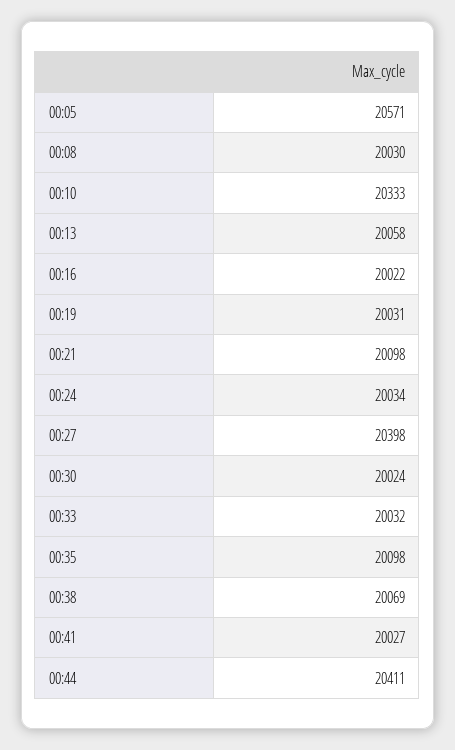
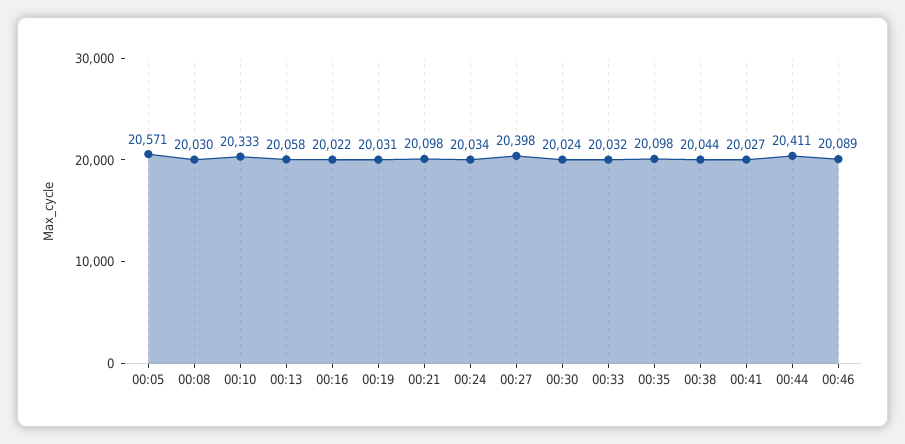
00:38: 20069 -> 20044
00:46: none -> 20089

